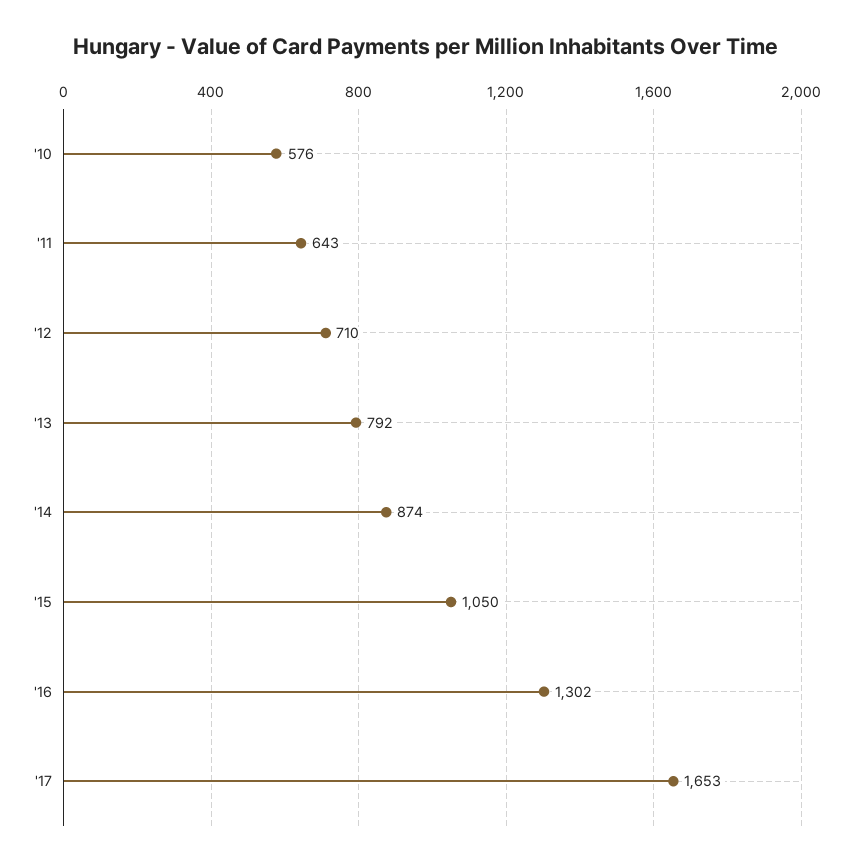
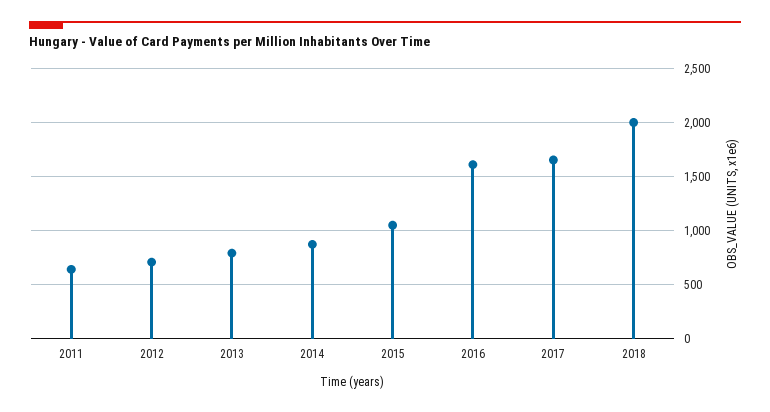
'10: 576 -> none
'16: 1302 -> 1600
2018: none -> 2000

